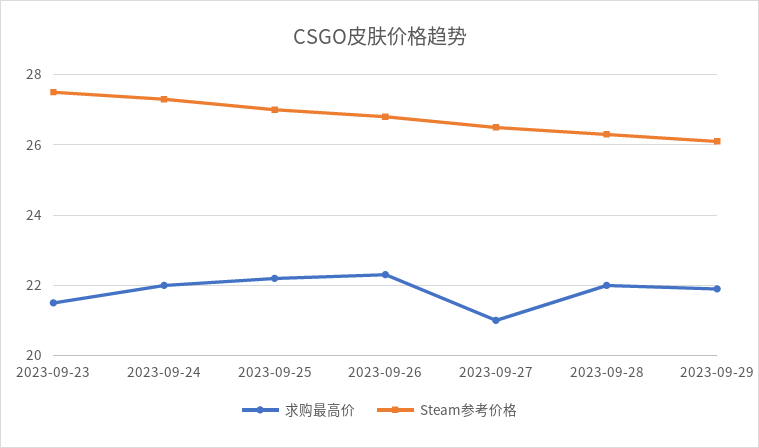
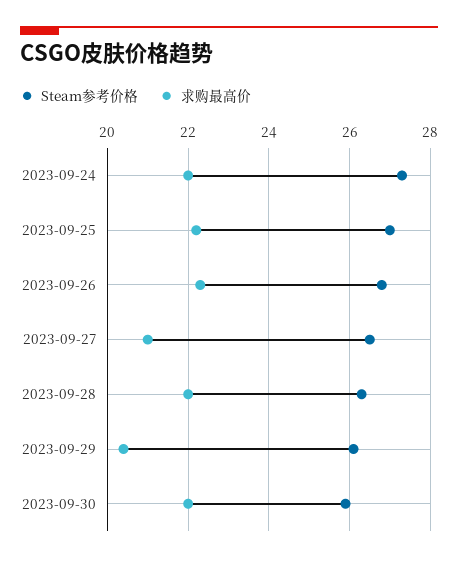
求购最高价, 2023-09-23: 21.5 -> none
Steam参考价格, 2023-09-23: 27.5 -> none
求购最高价, 2023-09-29: 22 -> 20.5
Steam参考价格, 2023-09-30: none -> 26
求购最高价, 2023-09-30: none -> 22

